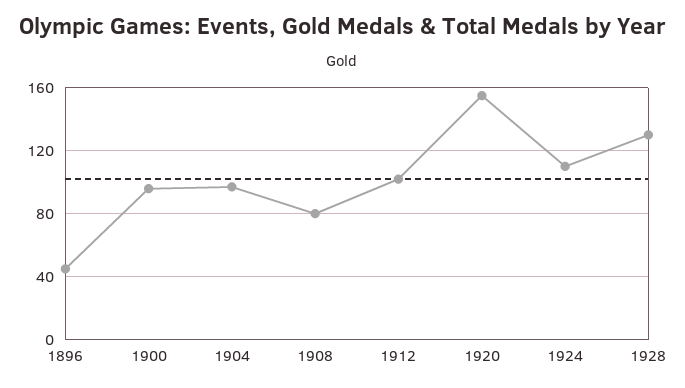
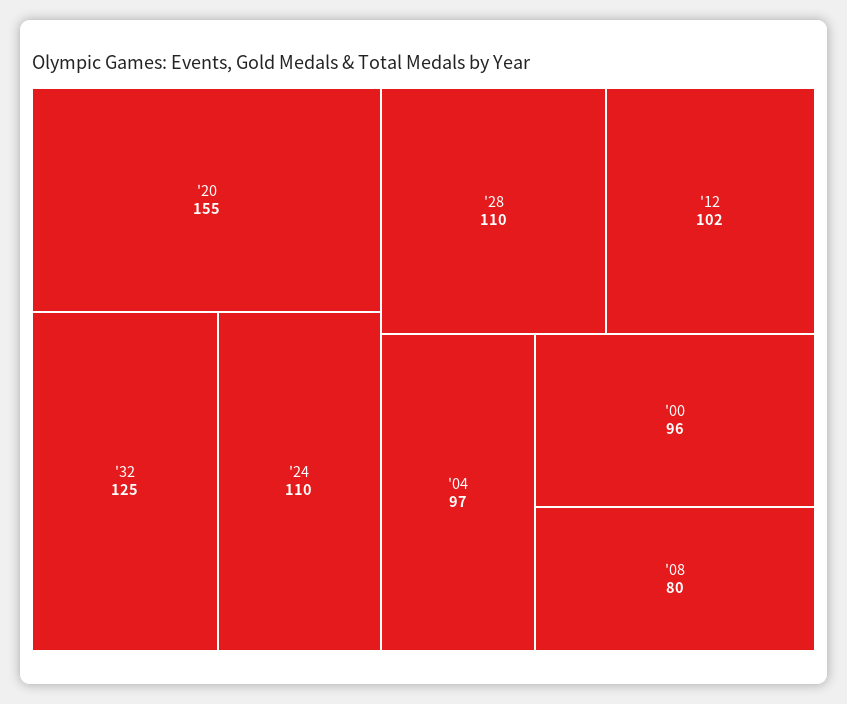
1896: 45 -> none
1928: 130 -> 110
'32: none -> 125

